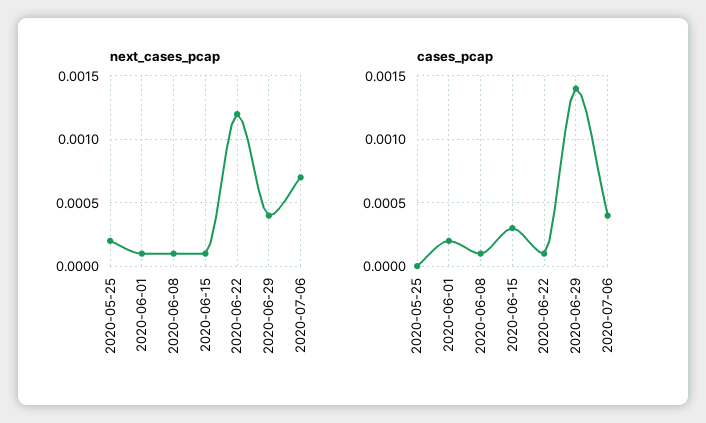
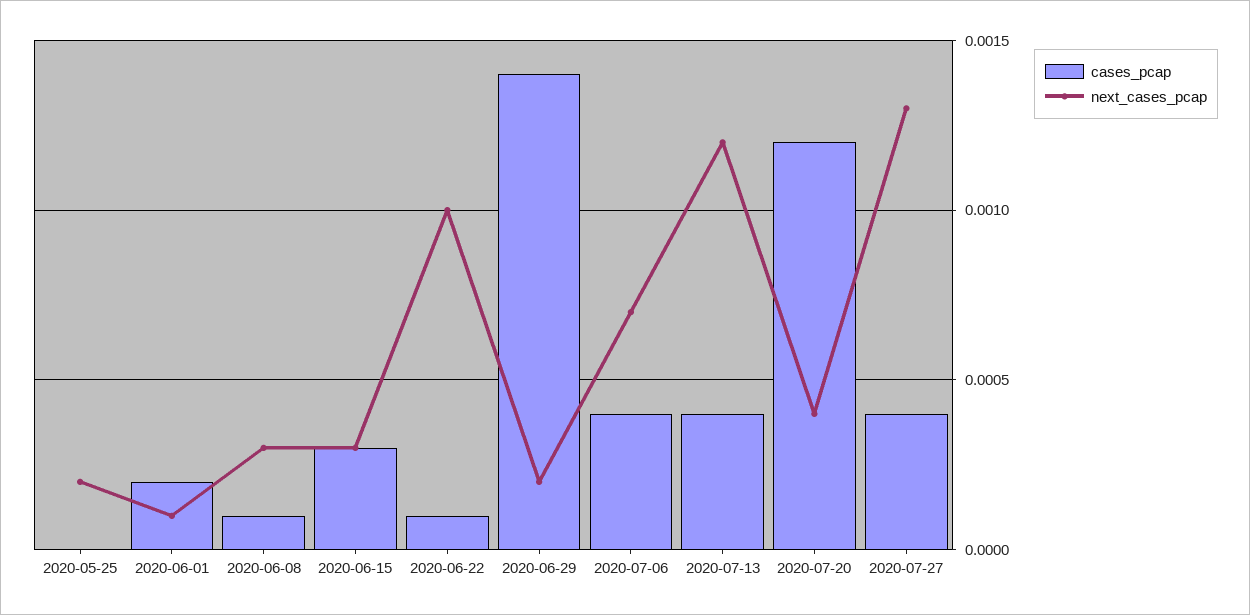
next_cases_pcap, 2020-06-08: 0.0001 -> 0.0003
next_cases_pcap, 2020-06-15: 0.0001 -> 0.0003
next_cases_pcap, 2020-06-22: 0.0012 -> 0.001
next_cases_pcap, 2020-06-29: 0.0004 -> 0.0002
cases_pcap, 2020-07-13: none -> 0.0004
next_cases_pcap, 2020-07-13: none -> 0.0012
cases_pcap, 2020-07-20: none -> 0.0012
next_cases_pcap, 2020-07-20: none -> 0.0004
cases_pcap, 2020-07-27: none -> 0.0004
next_cases_pcap, 2020-07-27: none -> 0.0013

